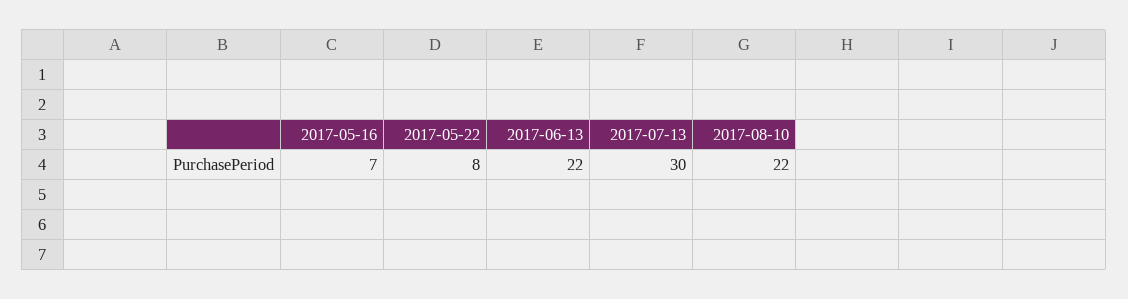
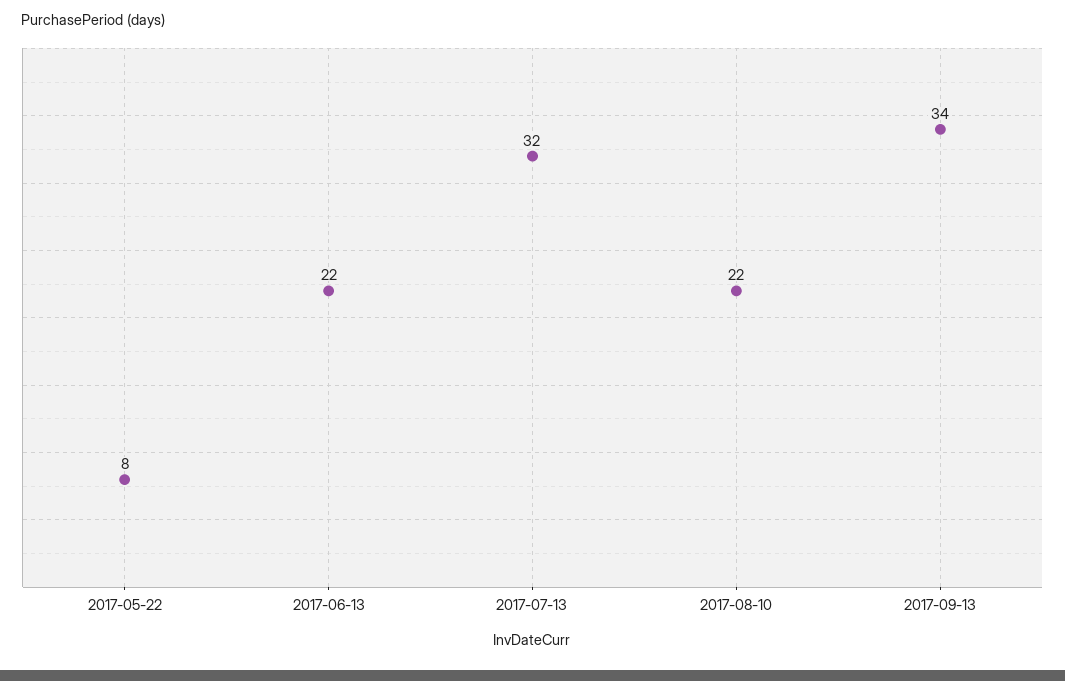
2017-05-16: 7 -> none
2017-07-13: 30 -> 32
2017-09-13: none -> 34

